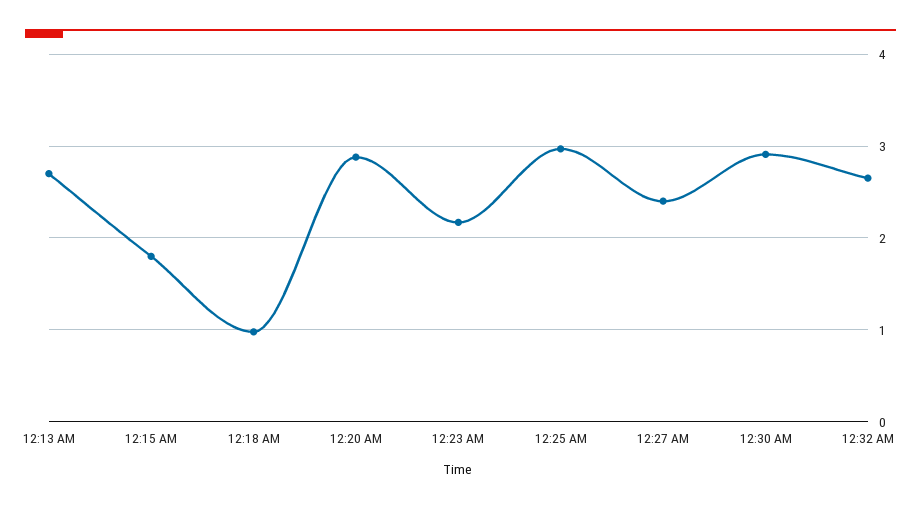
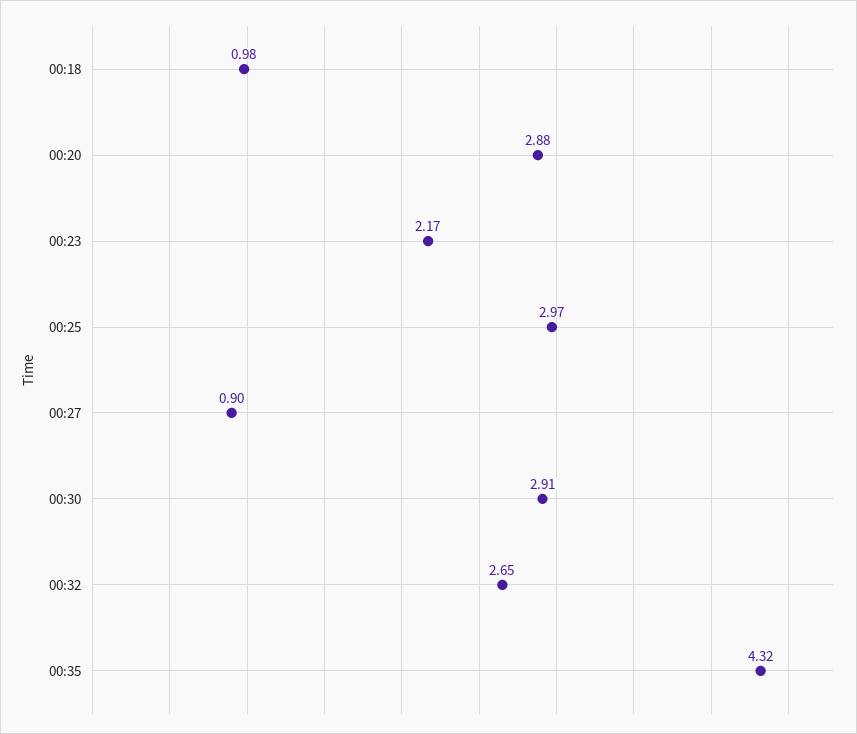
12:13 AM: 2.7 -> none
12:15 AM: 1.8 -> none
12:27 AM: 2.4 -> 0.9
00:35: none -> 4.32

